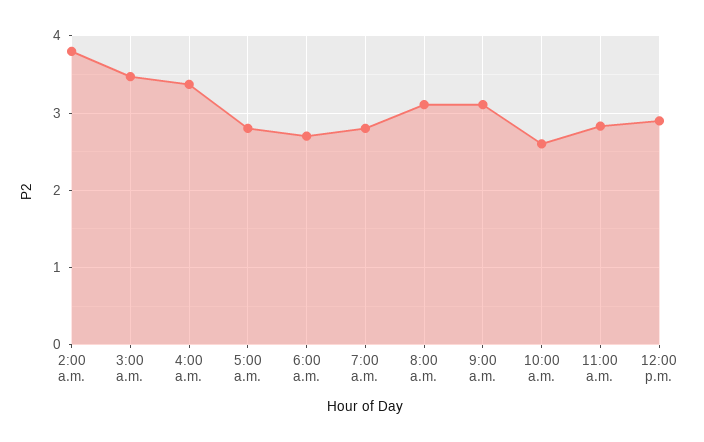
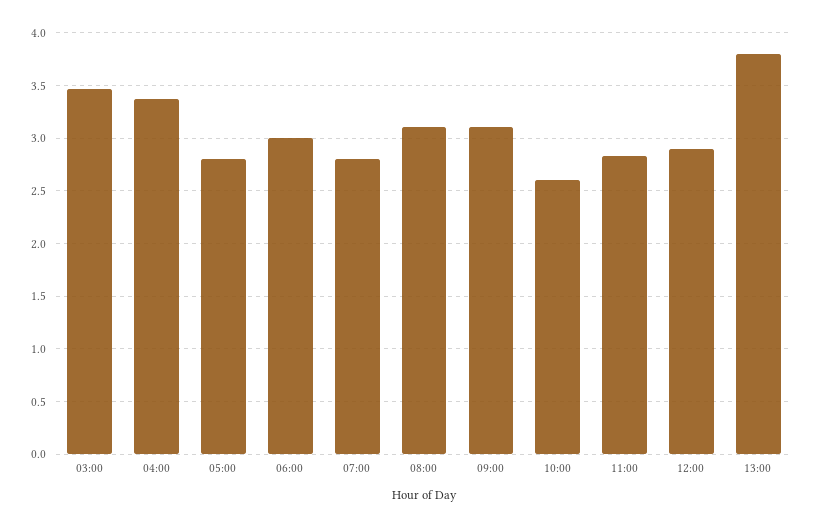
2:00 a.m.: 3.8 -> none
6:00 a.m.: 2.7 -> 3
13:00: none -> 3.8

